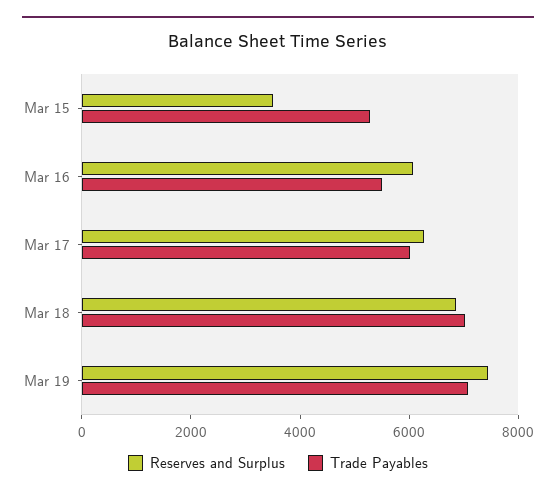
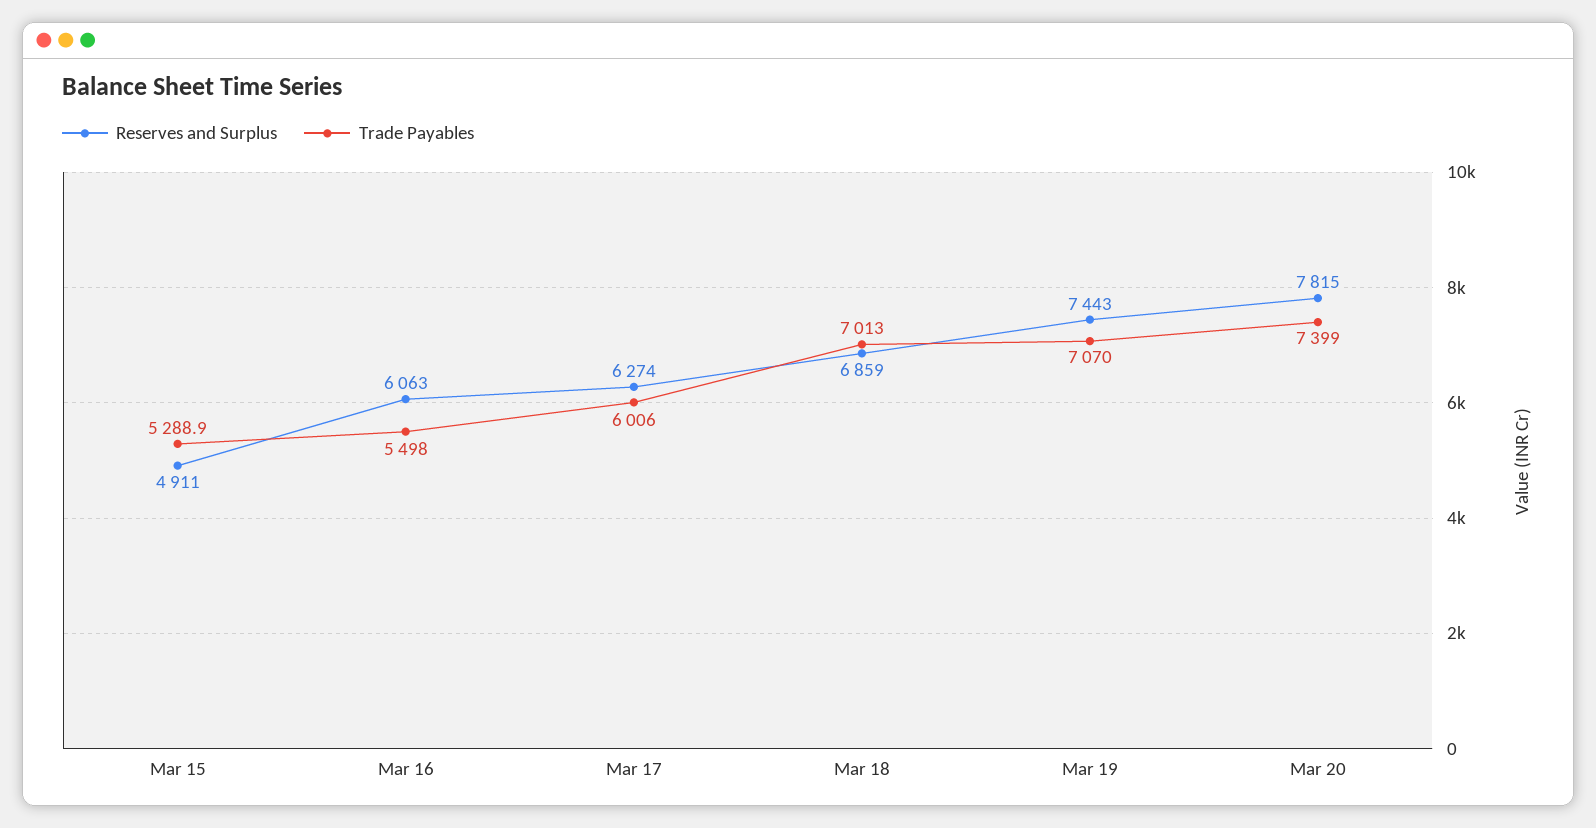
Reserves and Surplus, Mar 15: 3500 -> 4911
Reserves and Surplus, Mar 20: none -> 7815
Trade Payables, Mar 20: none -> 7399

